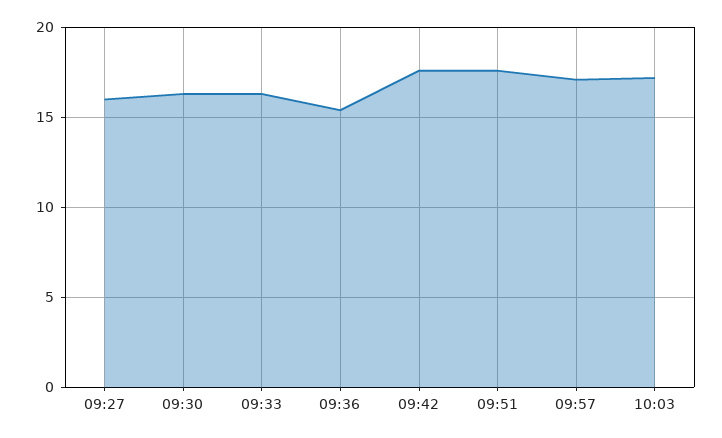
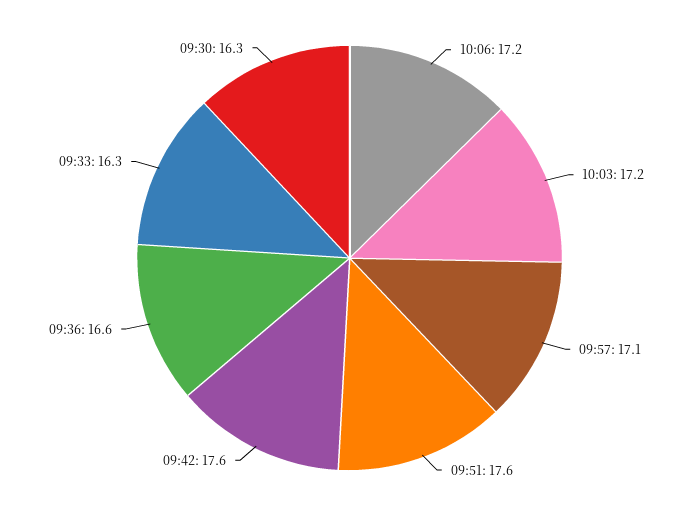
09:27: 16 -> none
09:36: 15.5 -> 16.6
10:06: none -> 17.2

